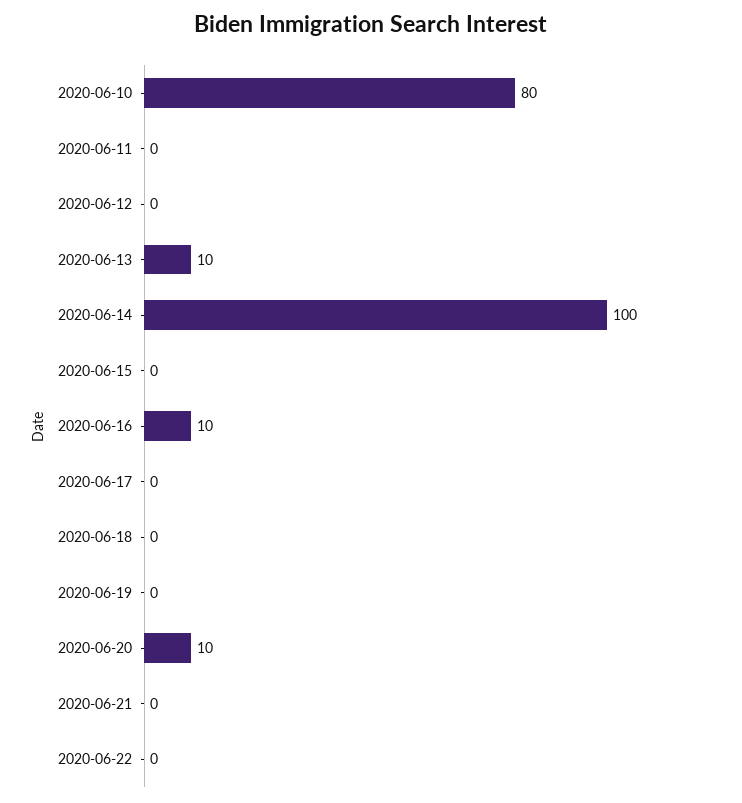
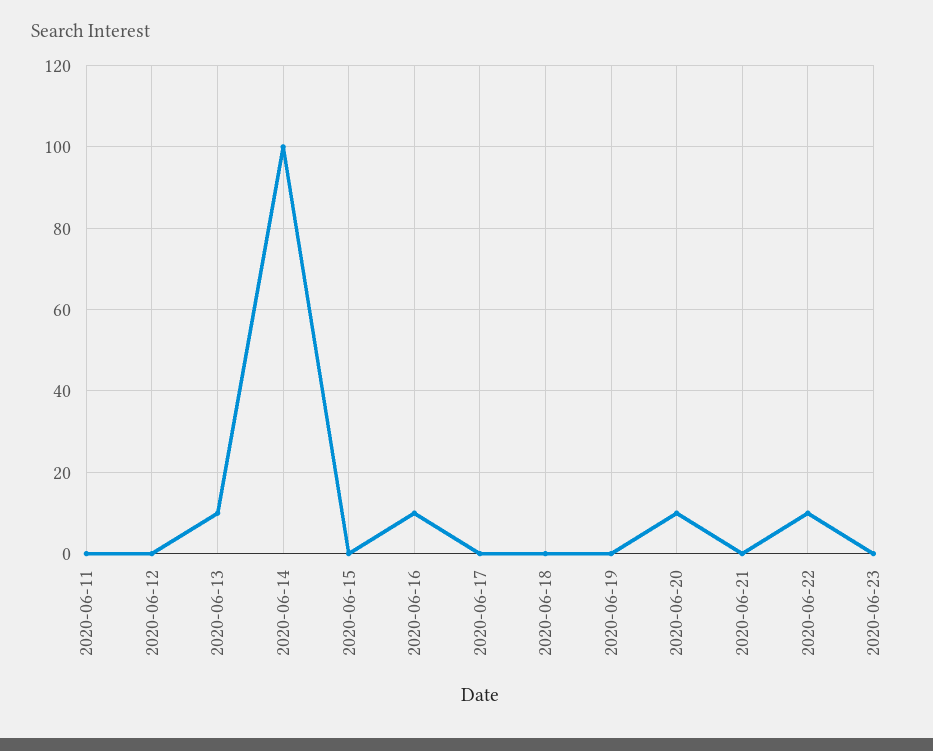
2020-06-10: 80 -> none
2020-06-22: 0 -> 10
2020-06-23: none -> 0

